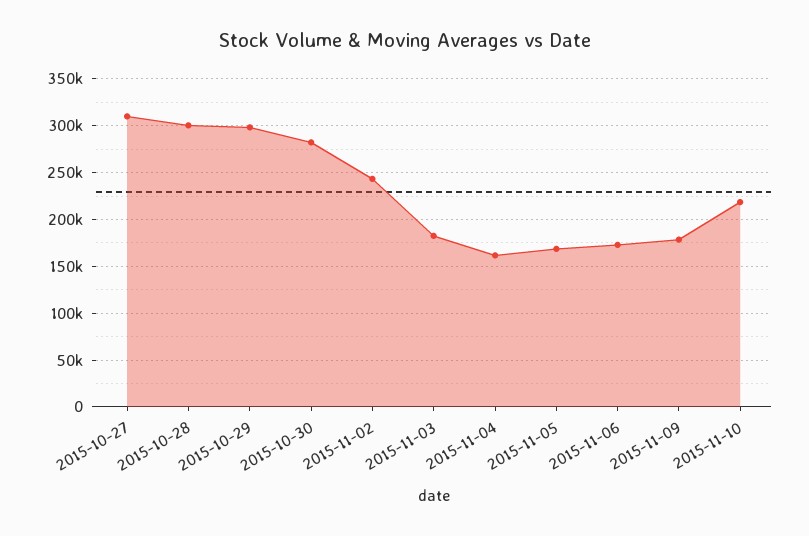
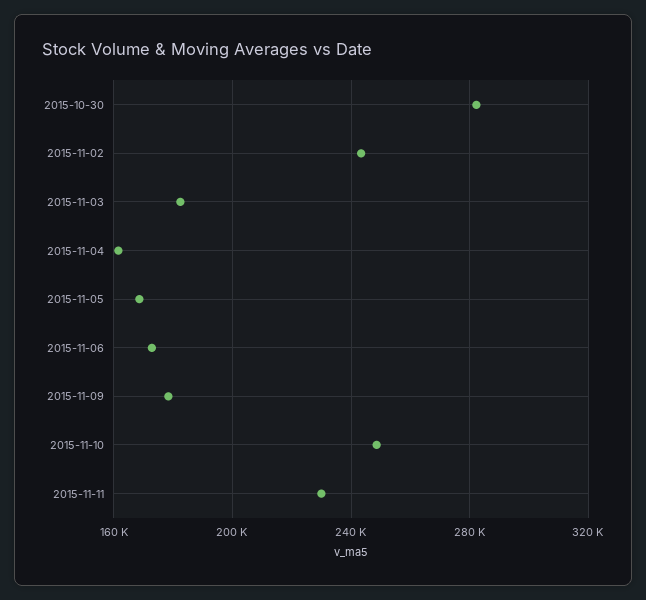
2015-10-27: 310000 -> none
2015-10-28: 300000 -> none
2015-10-29: 300000 -> none
2015-11-10: 220000 -> 250000
2015-11-11: none -> 230000

